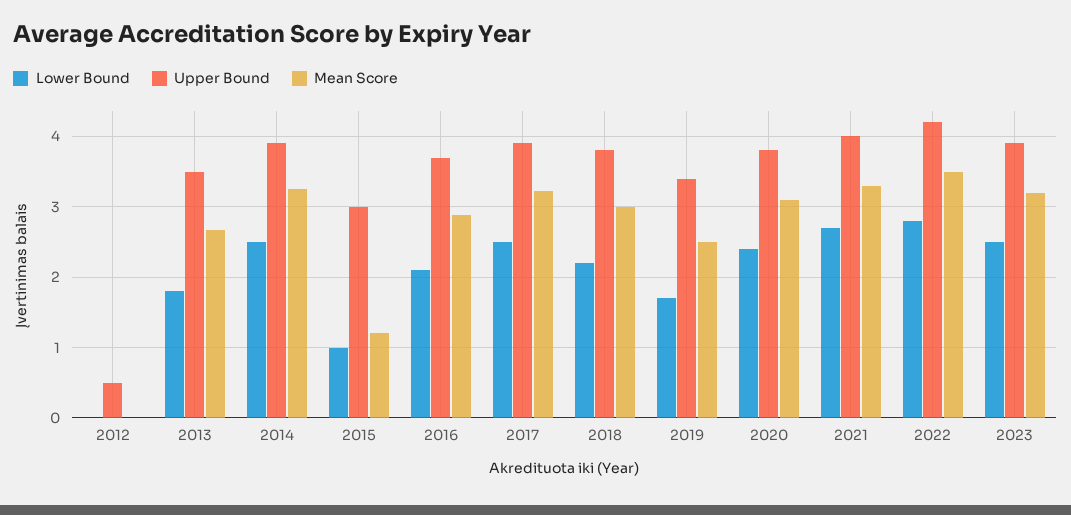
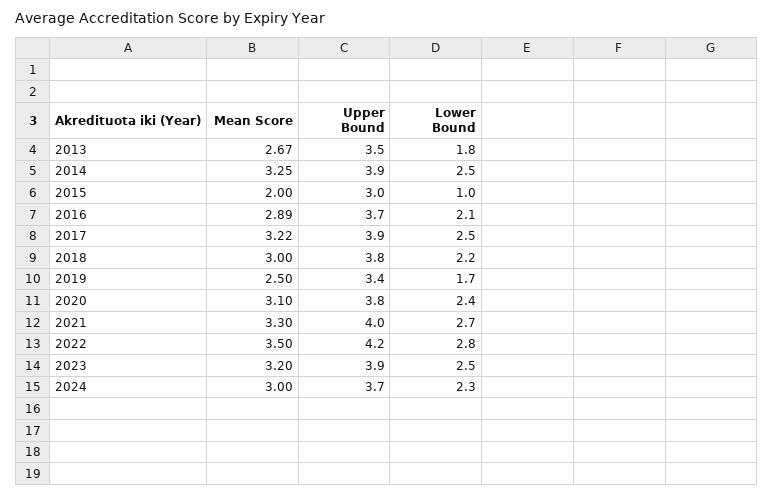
Lower Bound, 2012: 0 -> none
Upper Bound, 2012: 0.5 -> none
Mean Score, 2012: 0 -> none
Mean Score, 2015: 1.2 -> 2
Mean Score, 2024: none -> 3
Upper Bound, 2024: none -> 3.7
Lower Bound, 2024: none -> 2.3

